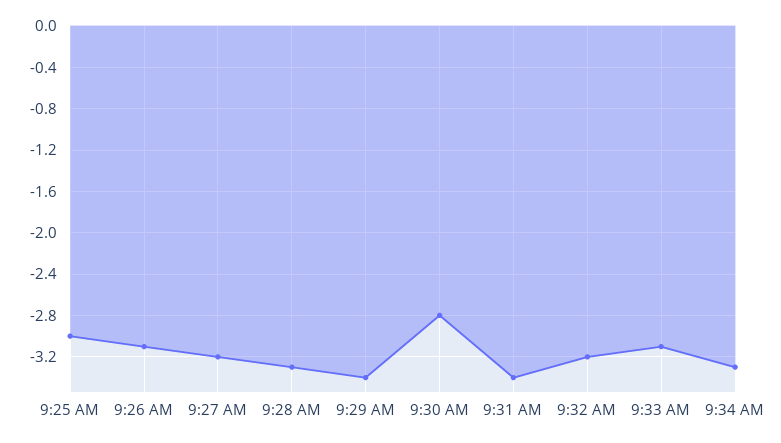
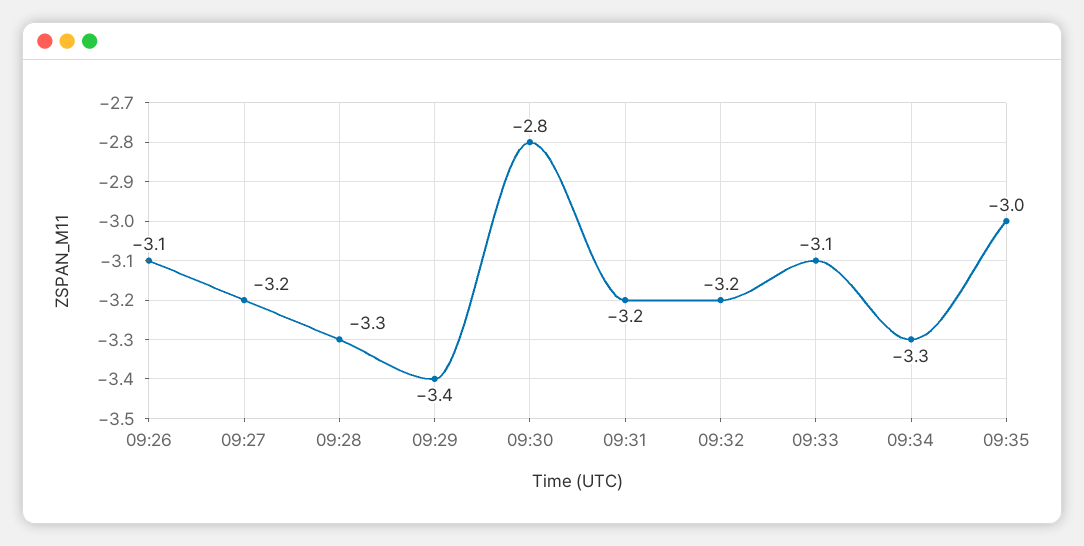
9:25 AM: -3 -> none
9:31 AM: -3.4 -> -3.2
09:35: none -> -3

